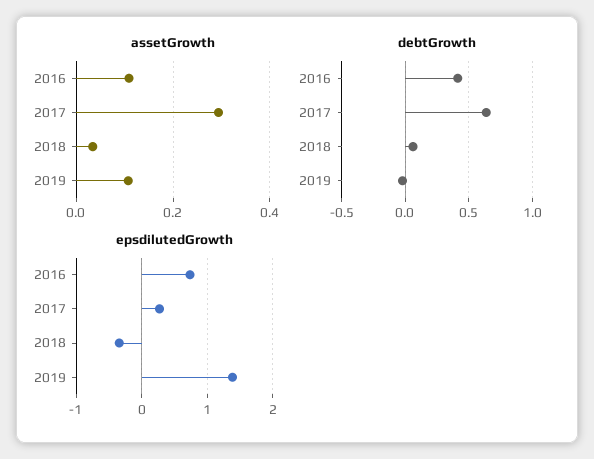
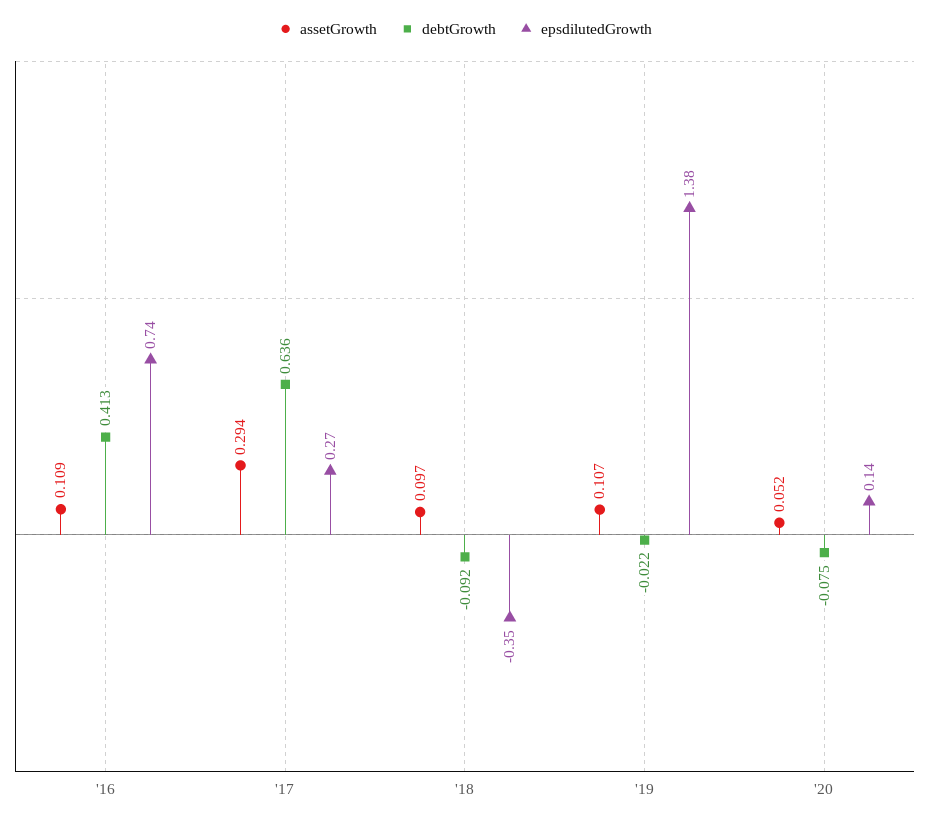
assetGrowth, 2018: 0.04 -> 0.097
debtGrowth, 2018: 0.05 -> -0.092
assetGrowth, '20: none -> 0.052
debtGrowth, '20: none -> -0.075
epsdilutedGrowth, '20: none -> 0.14

